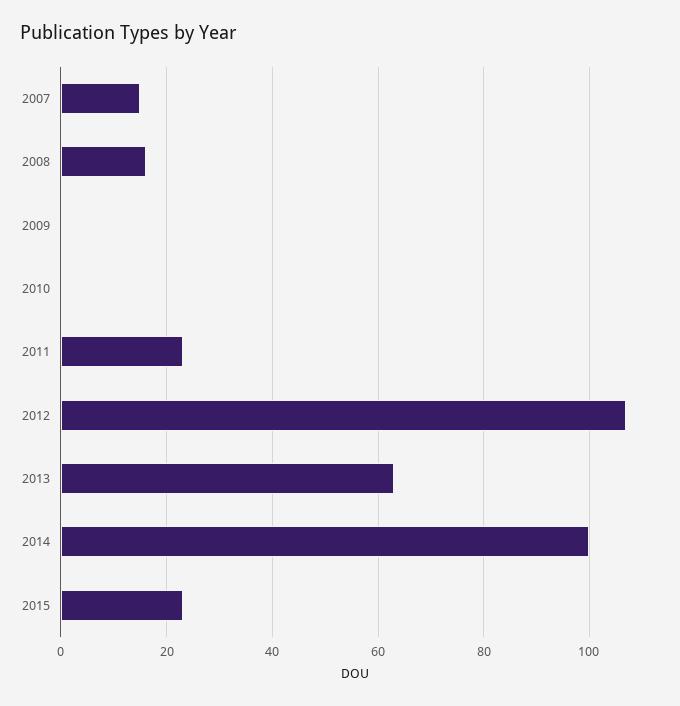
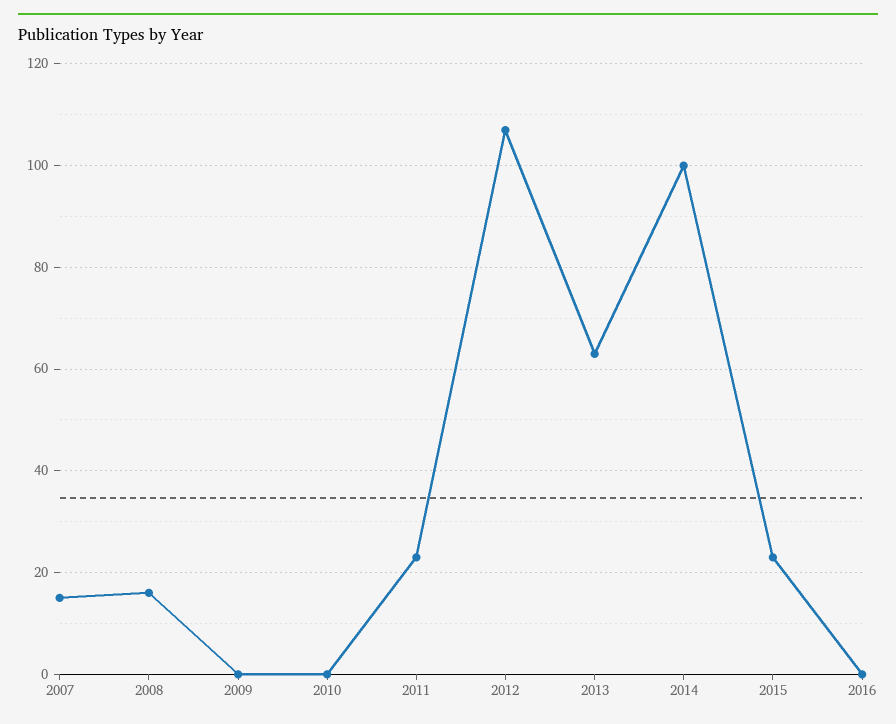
2016: none -> 0

